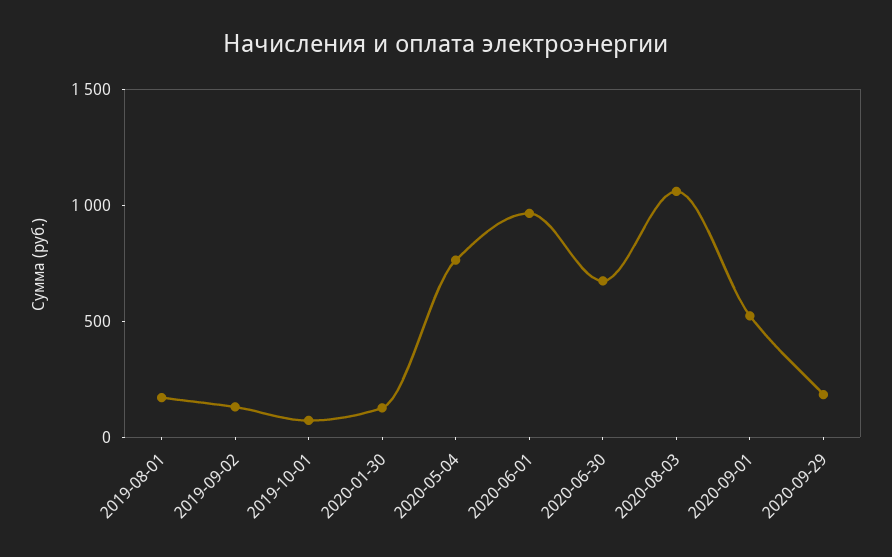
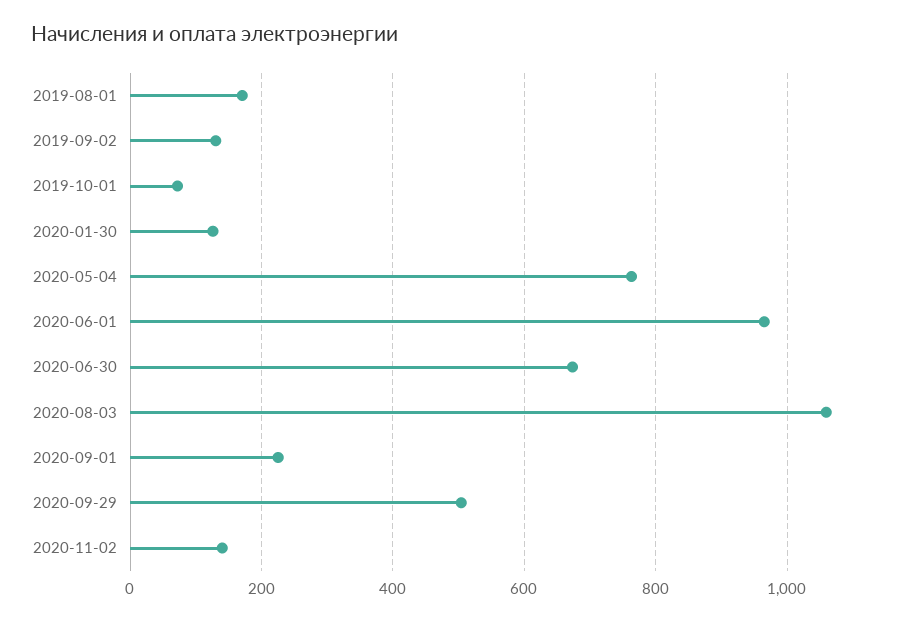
2020-09-01: 500 -> 220
2020-09-29: 200 -> 500
2020-11-02: none -> 140

